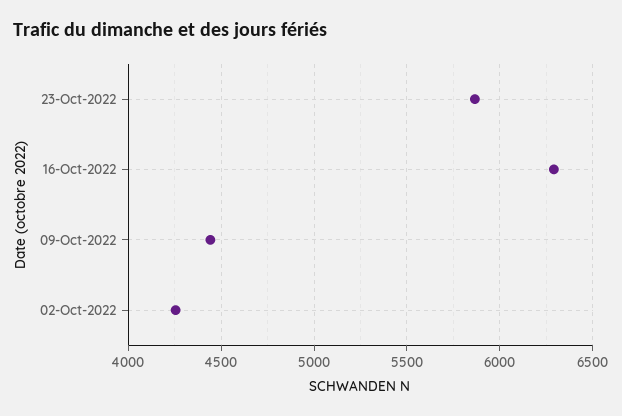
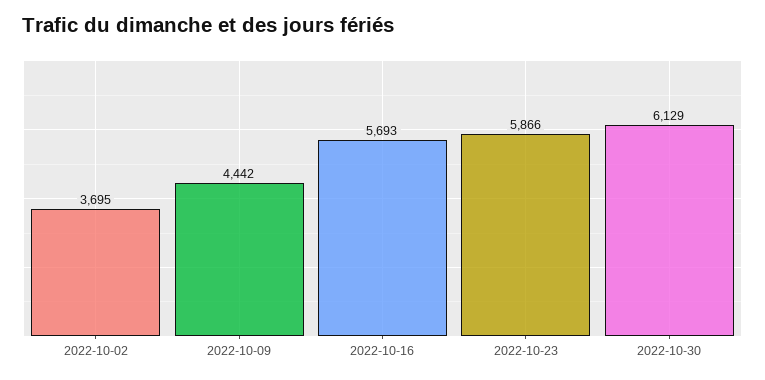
16-Oct-2022: 6300 -> 5693
02-Oct-2022: 4250 -> 3695
2022-10-30: none -> 6129

